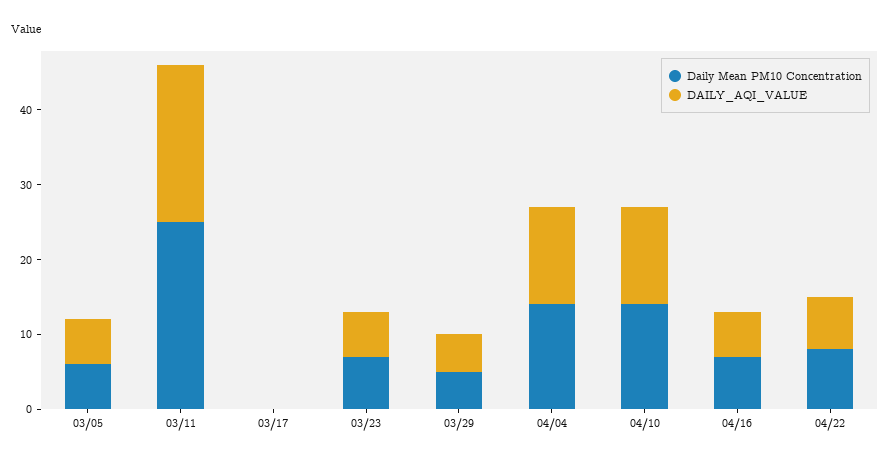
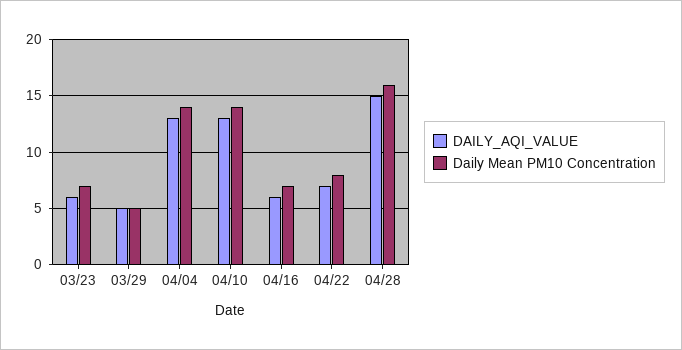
Daily Mean PM10 Concentration, 03/05: 5 -> none
DAILY_AQI_VALUE, 03/05: 5 -> none
Daily Mean PM10 Concentration, 03/11: 25 -> none
DAILY_AQI_VALUE, 03/11: 20 -> none
Daily Mean PM10 Concentration, 03/17: 0 -> none
DAILY_AQI_VALUE, 03/17: 0 -> none
DAILY_AQI_VALUE, 04/28: none -> 15
Daily Mean PM10 Concentration, 04/28: none -> 16

